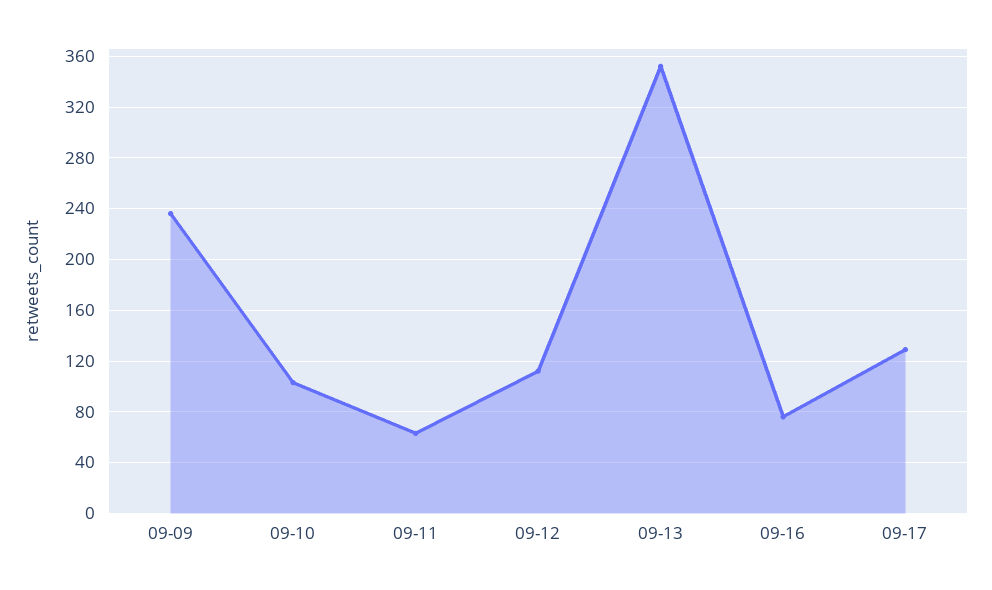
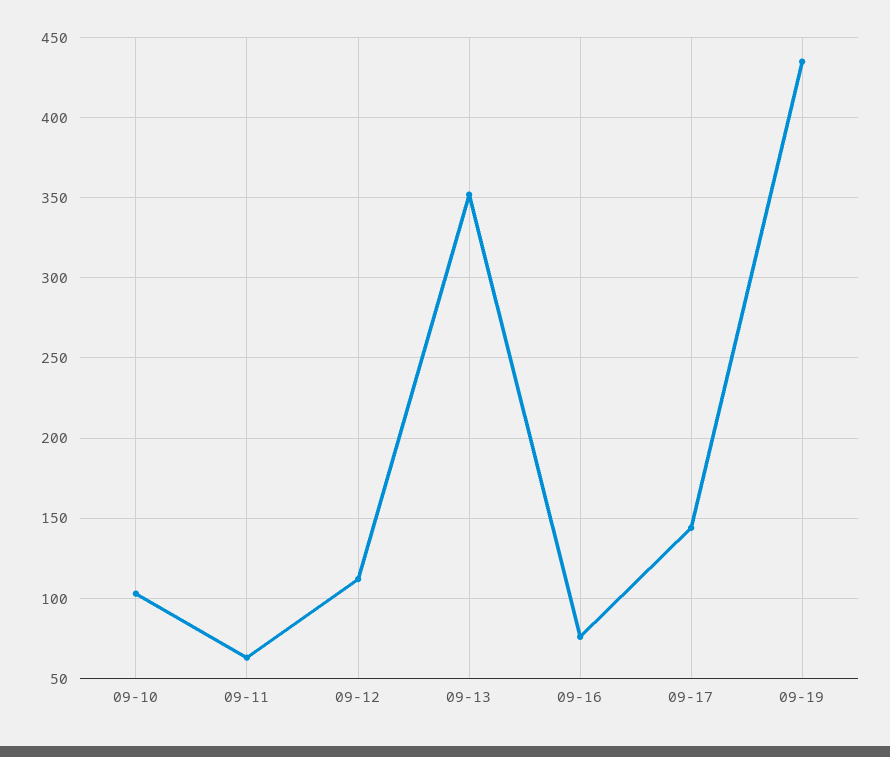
09-09: 235 -> none
09-17: 130 -> 145
09-19: none -> 435

